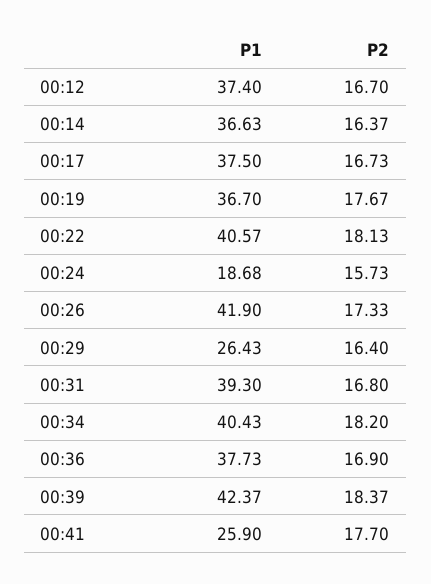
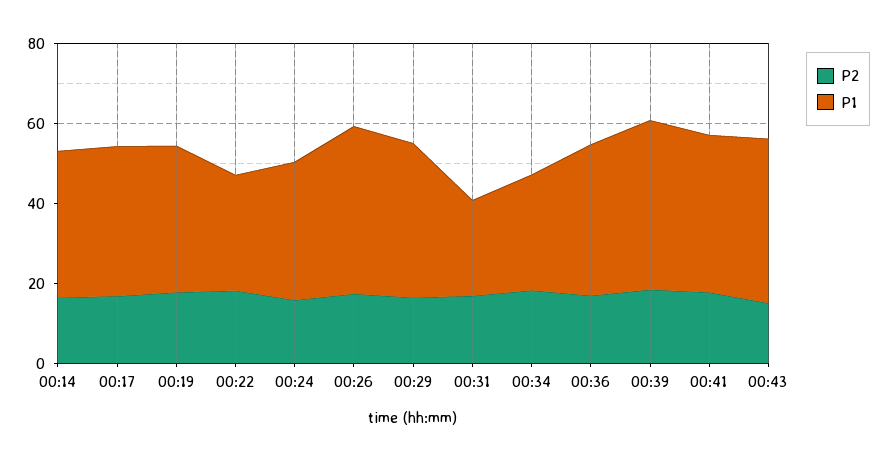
P1, 00:12: 37.4 -> none
P2, 00:12: 16.7 -> none
P1, 00:22: 40.57 -> 30
P1, 00:24: 18.68 -> 35
P1, 00:29: 26.43 -> 40
P1, 00:31: 39.3 -> 25
P1, 00:34: 40.43 -> 30
P1, 00:41: 25.9 -> 40
P2, 00:43: none -> 15
P1, 00:43: none -> 40

